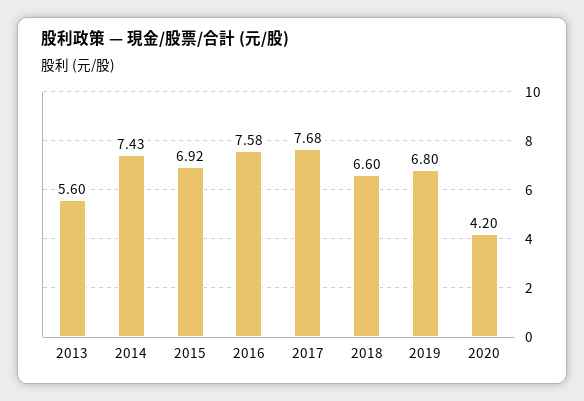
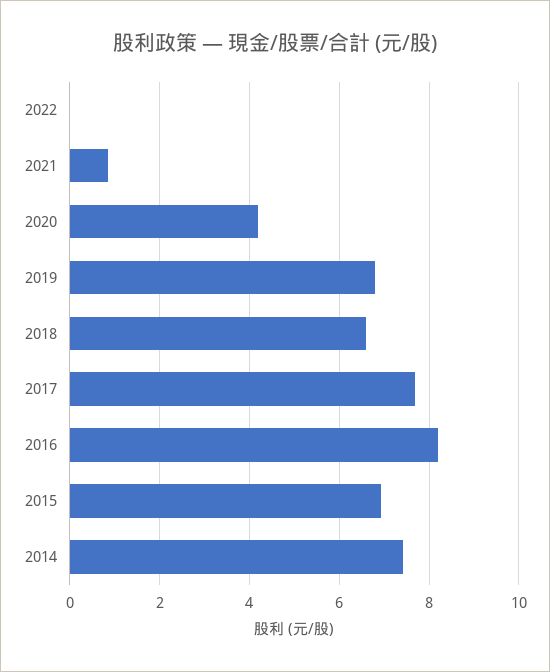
2013: 5.6 -> none
2016: 7.58 -> 8.2
2022: none -> 0
2021: none -> 0.8

